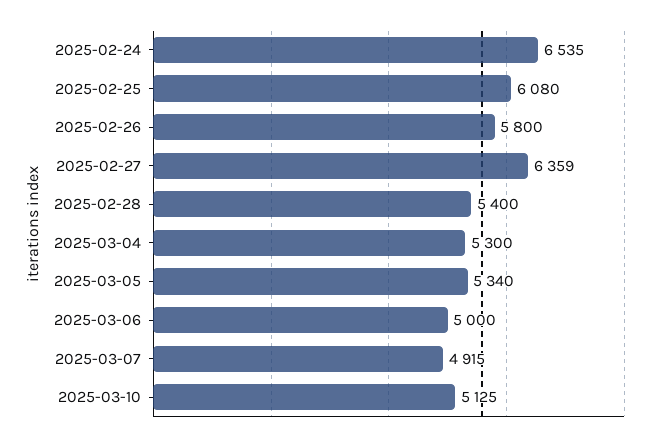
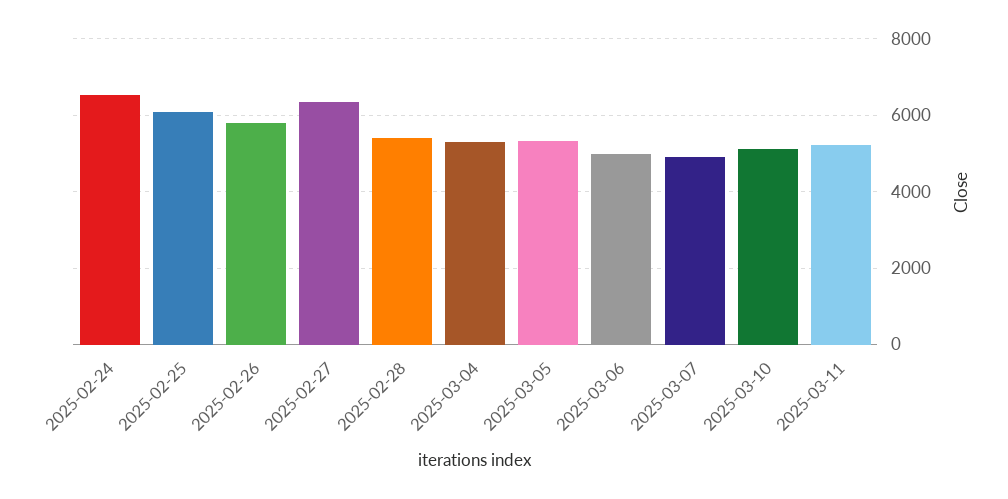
2025-03-11: none -> 5200

